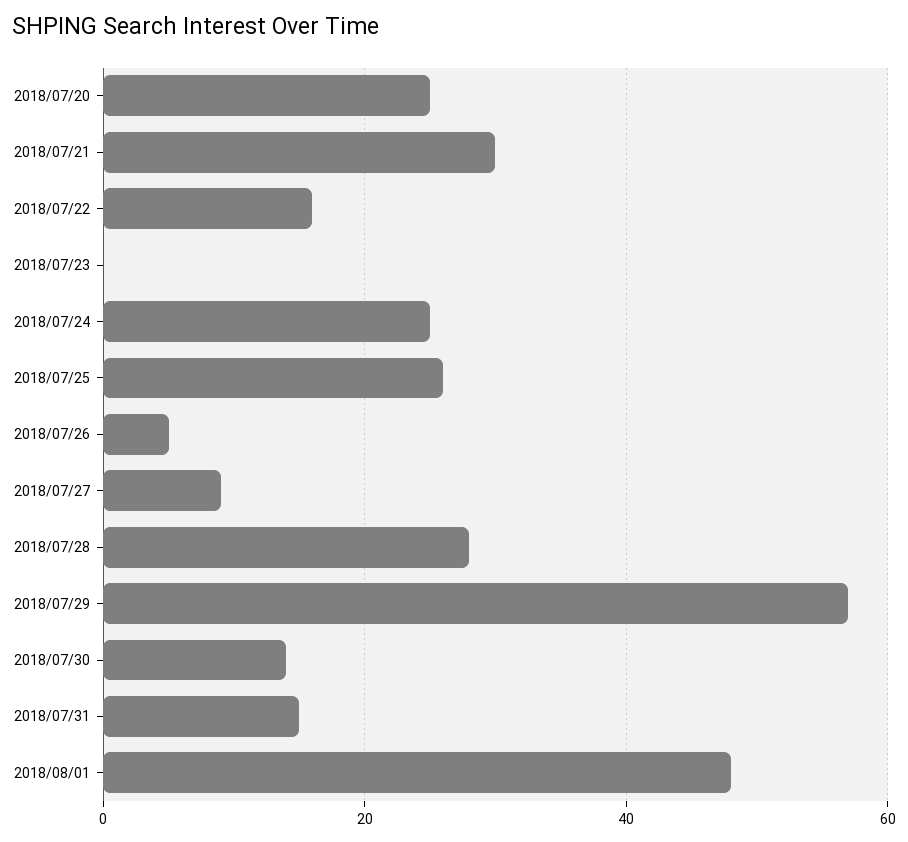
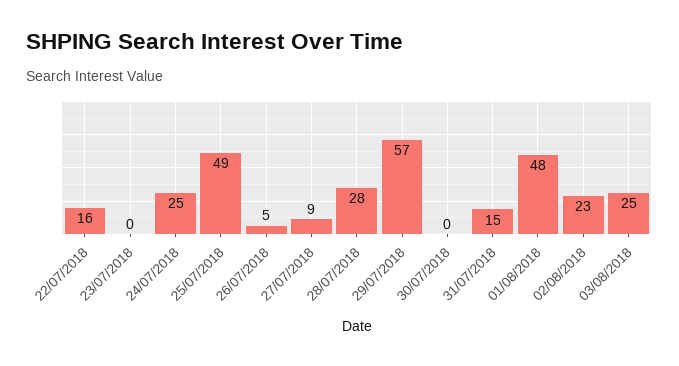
2018/07/20: 25 -> none
2018/07/21: 30 -> none
2018/07/25: 25 -> 49
2018/07/30: 15 -> 0
02/08/2018: none -> 23
03/08/2018: none -> 25

